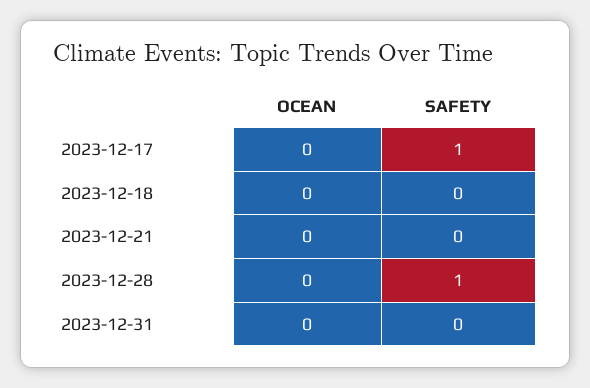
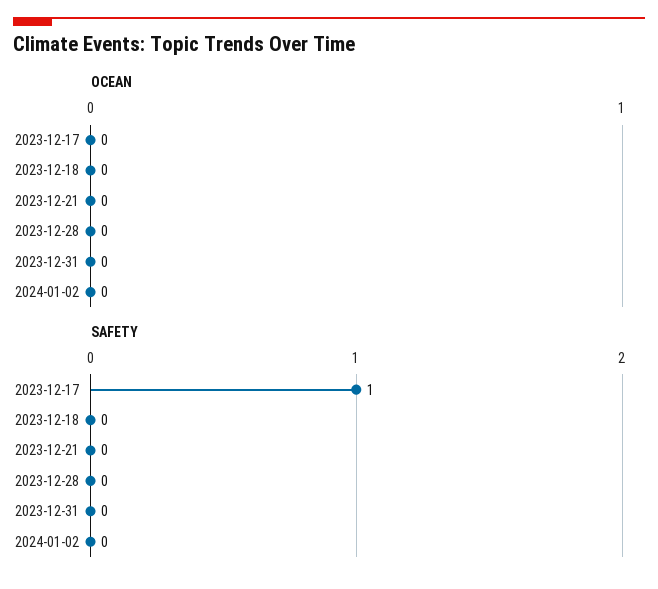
SAFETY, 2023-12-28: 1 -> 0
OCEAN, 2024-01-02: none -> 0
SAFETY, 2024-01-02: none -> 0

